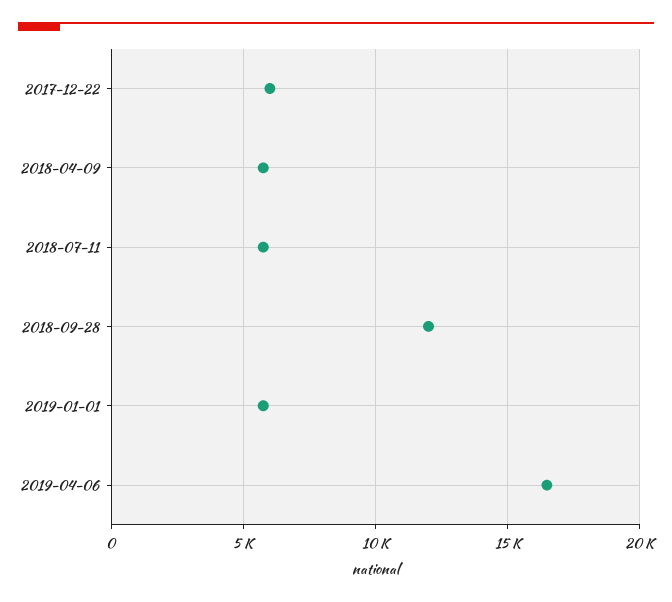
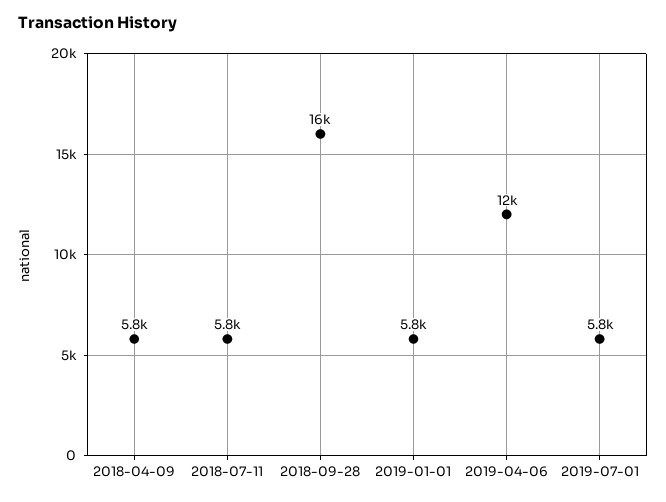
2017-12-22: 6000 -> none
2018-09-28: 12000 -> 16000
2019-04-06: 16500 -> 12000
2019-07-01: none -> 5800

